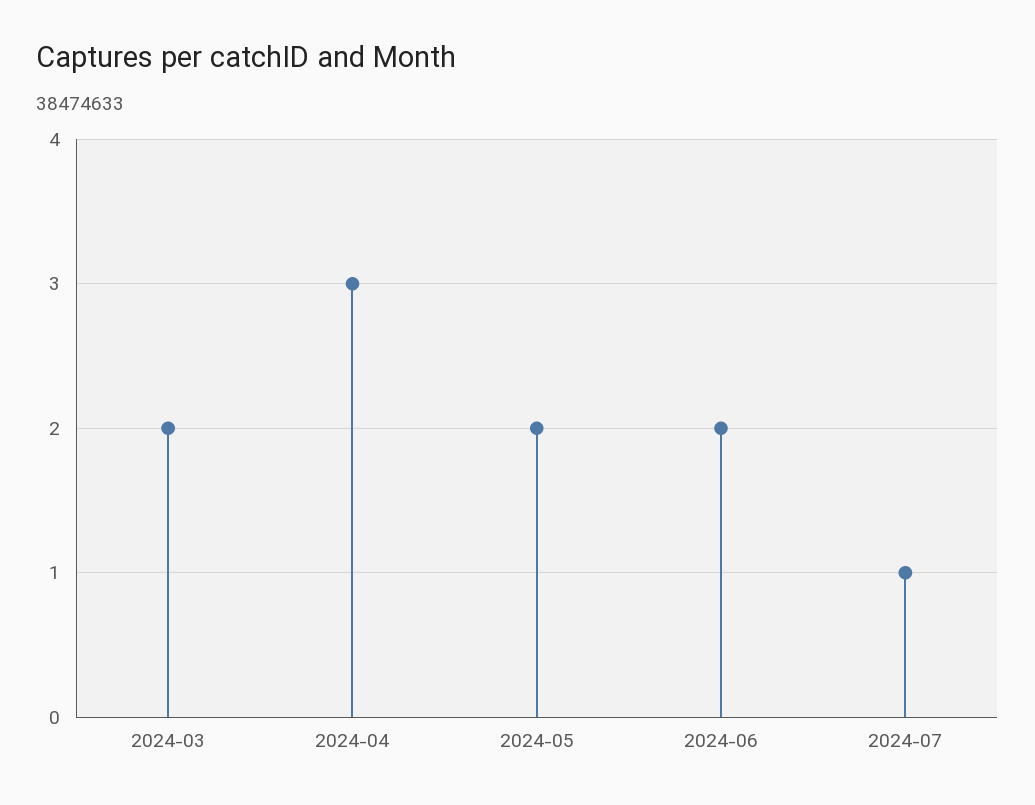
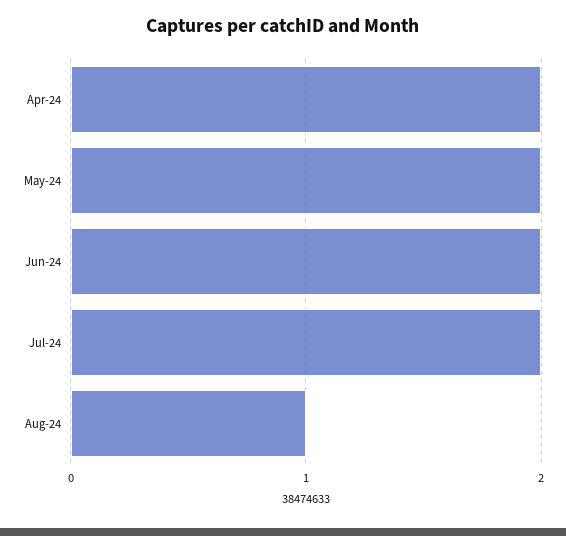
2024-03: 2 -> none
2024-04: 3 -> 2
2024-07: 1 -> 2
Aug-24: none -> 1

